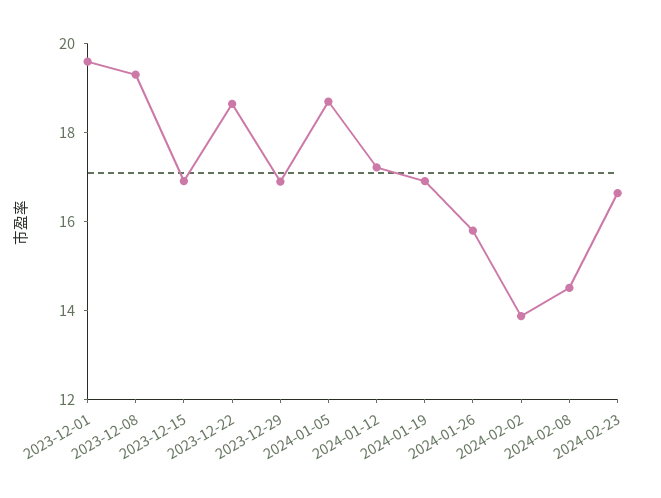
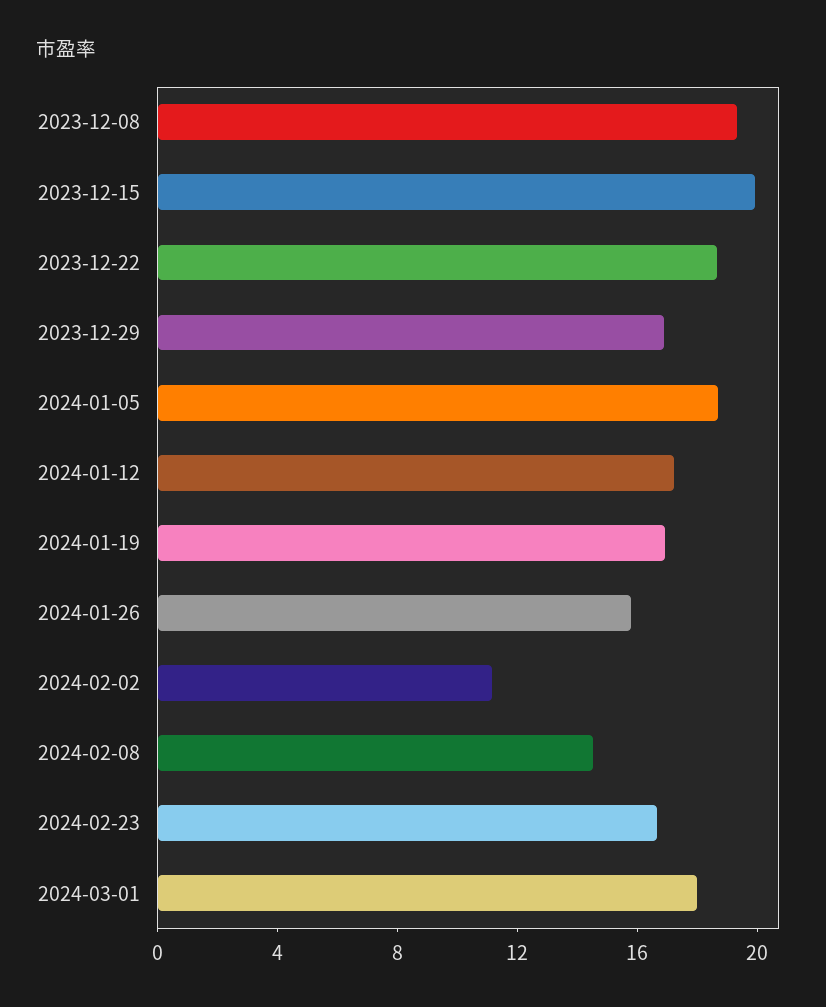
2023-12-01: 19.5 -> none
2023-12-15: 17 -> 20
2024-02-02: 14 -> 11
2024-03-01: none -> 18

